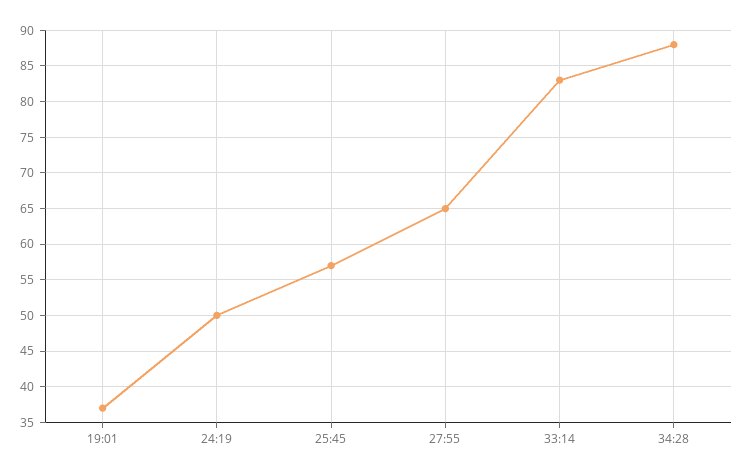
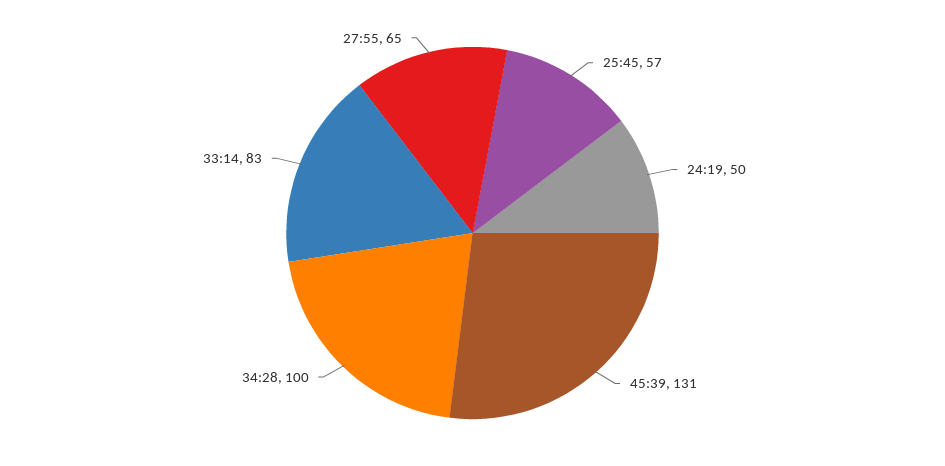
19:01: 37 -> none
34:28: 88 -> 100
45:39: none -> 131

